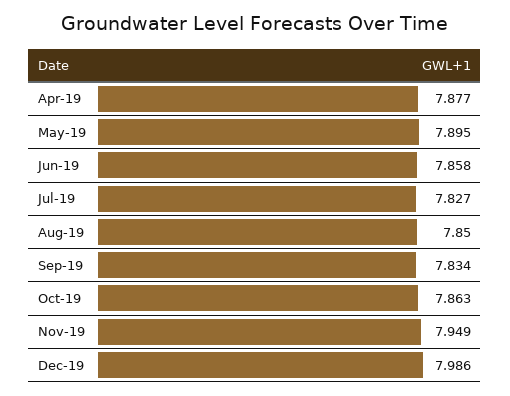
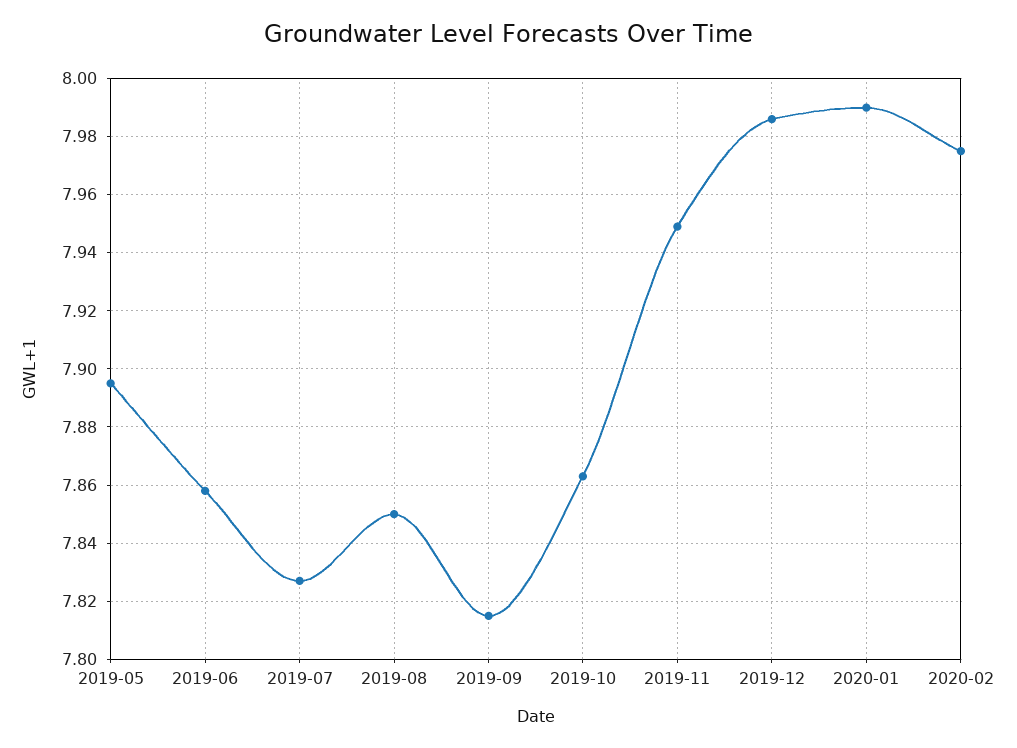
Apr-19: 7.877 -> none
Sep-19: 7.834 -> 7.815
2020-01: none -> 7.99
2020-02: none -> 7.975

